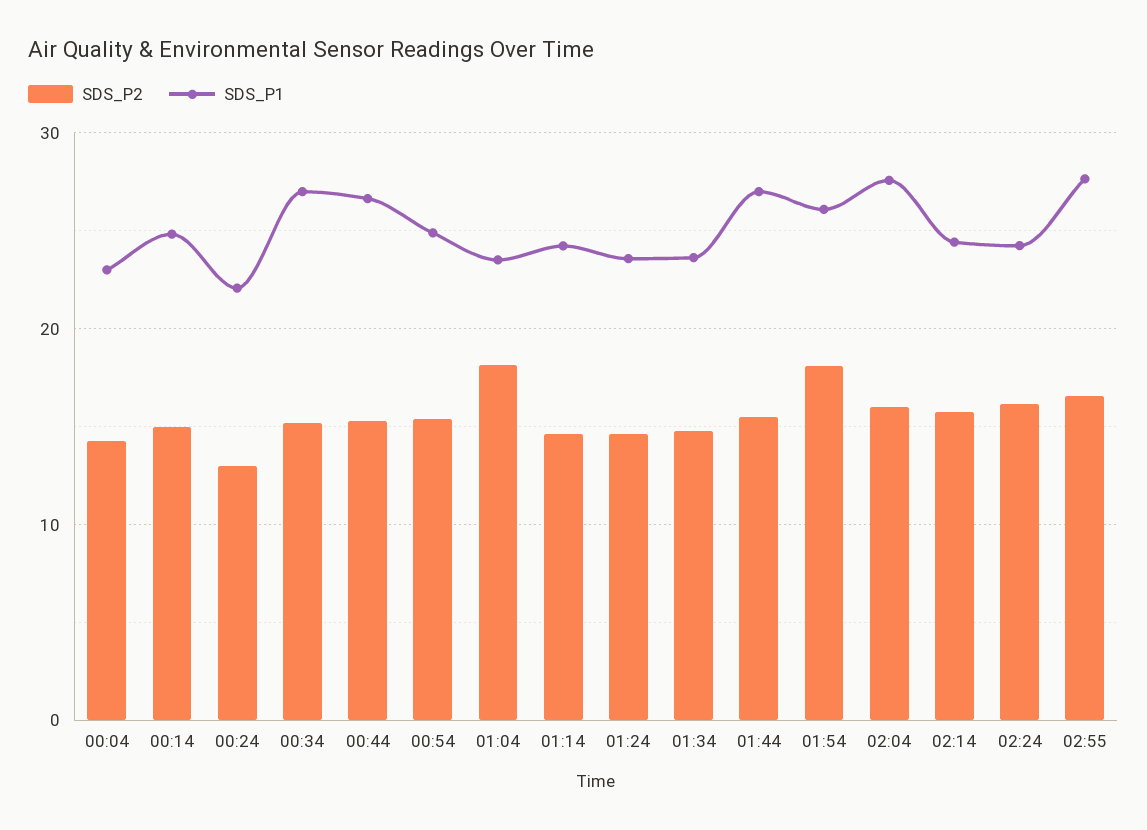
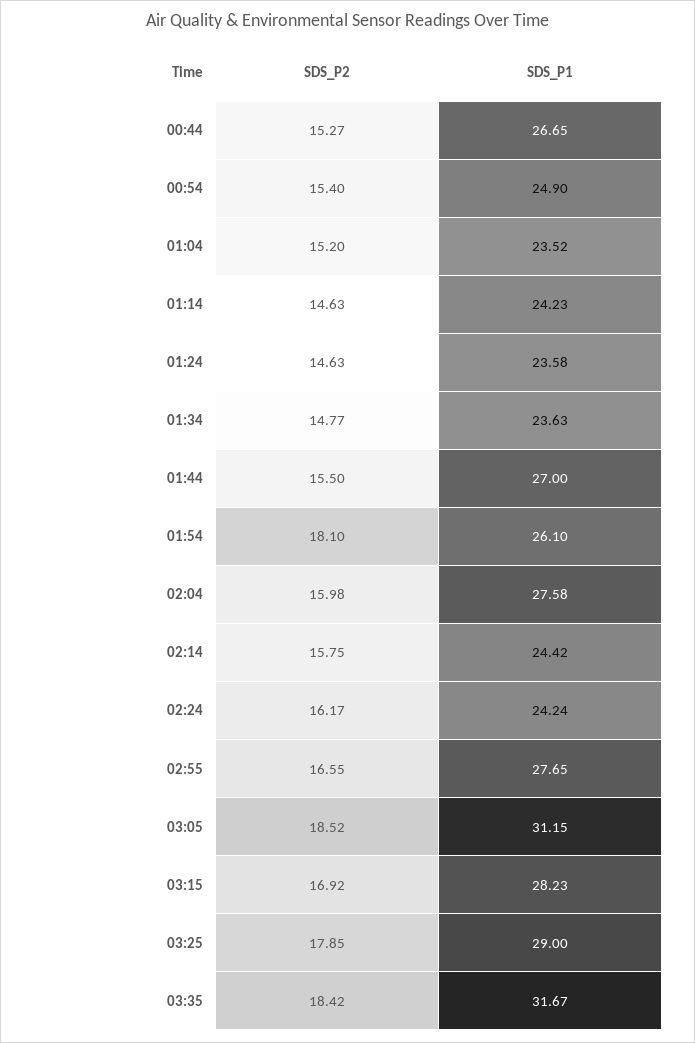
SDS_P2, 00:04: 14 -> none
SDS_P1, 00:04: 23 -> none
SDS_P2, 00:14: 15 -> none
SDS_P1, 00:14: 25 -> none
SDS_P2, 00:24: 13 -> none
SDS_P1, 00:24: 22 -> none
SDS_P2, 00:34: 15 -> none
SDS_P1, 00:34: 27 -> none
SDS_P2, 01:04: 18 -> 15.2
SDS_P2, 03:05: none -> 18.52
SDS_P1, 03:05: none -> 31.15
SDS_P2, 03:15: none -> 16.92
SDS_P1, 03:15: none -> 28.23
SDS_P2, 03:25: none -> 17.85
SDS_P1, 03:25: none -> 29
SDS_P2, 03:35: none -> 18.42
SDS_P1, 03:35: none -> 31.67

